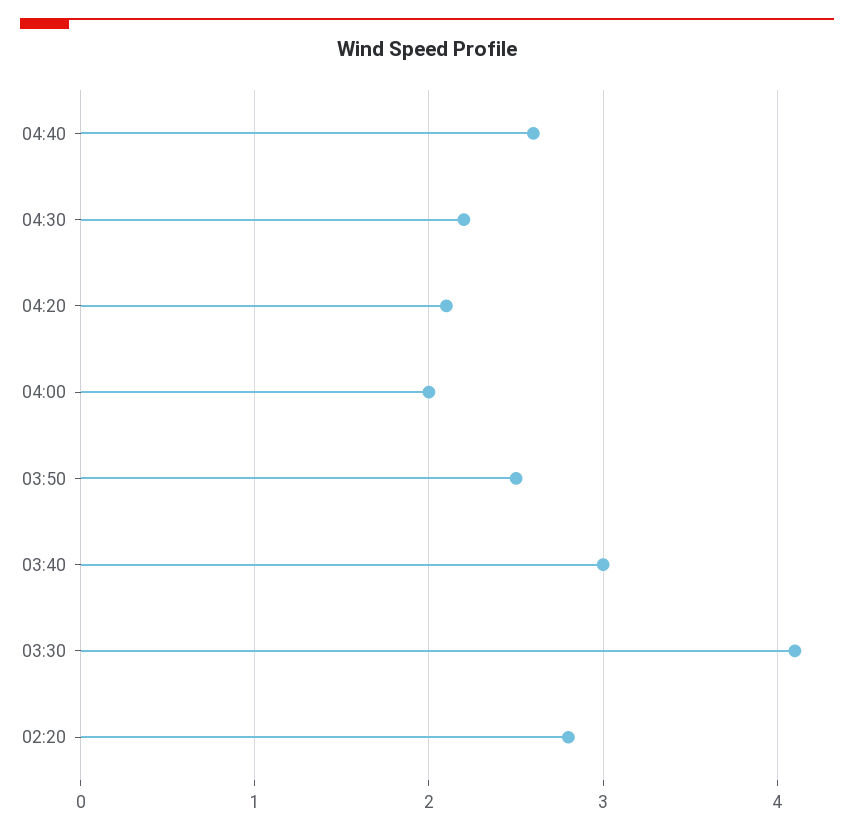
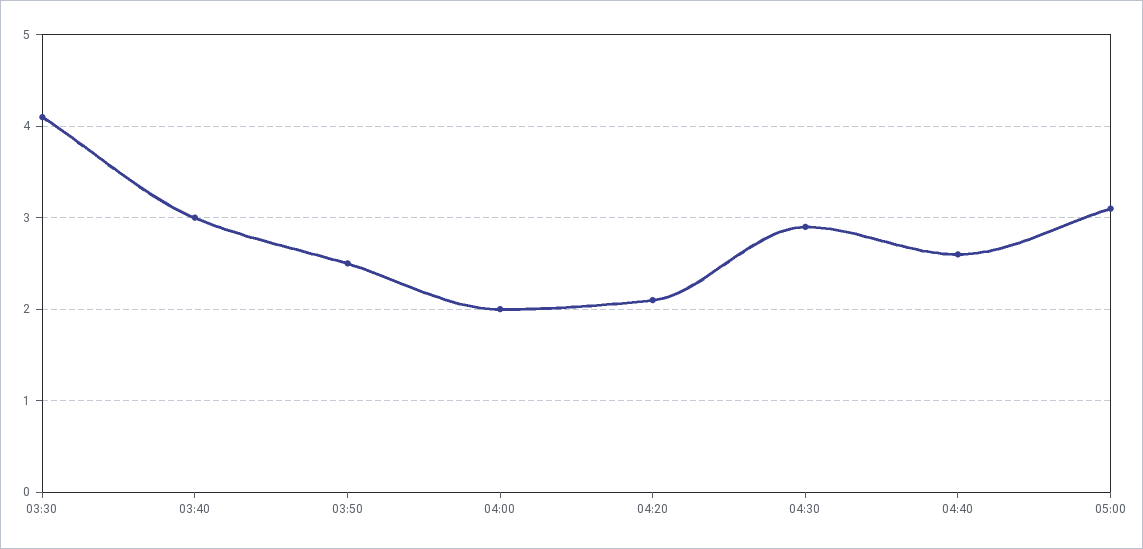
04:30: 2.2 -> 2.9
02:20: 2.8 -> none
05:00: none -> 3.1

